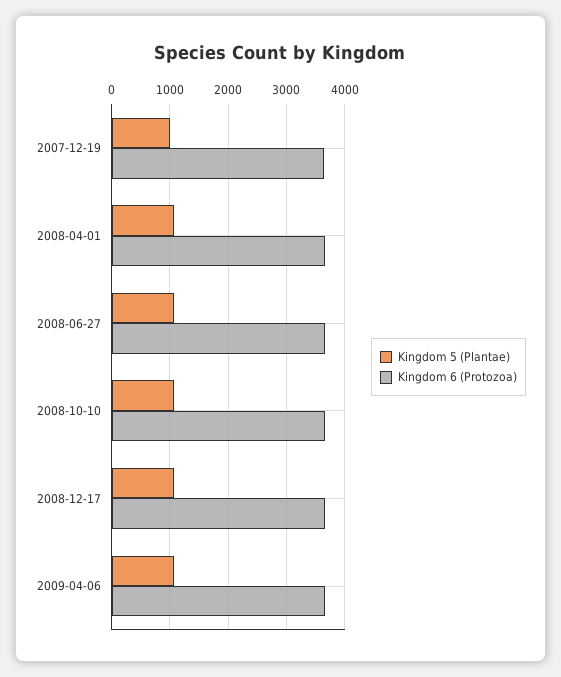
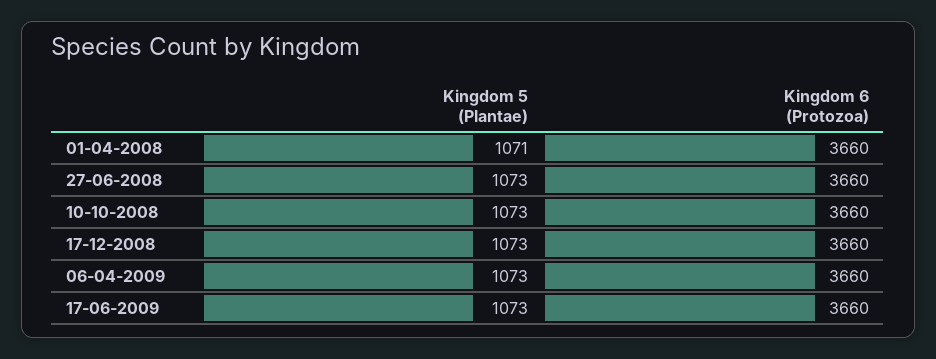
Kingdom 5 (Plantae), 2007-12-19: 1000 -> none
Kingdom 6 (Protozoa), 2007-12-19: 3600 -> none
Kingdom 5 (Plantae), 17-06-2009: none -> 1073
Kingdom 6 (Protozoa), 17-06-2009: none -> 3660

